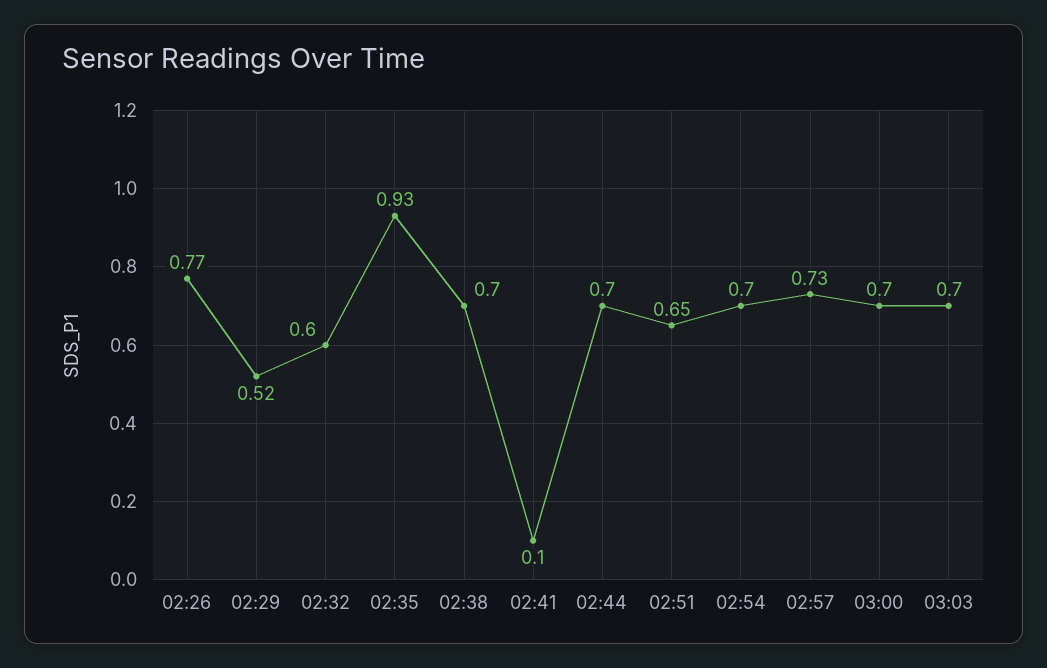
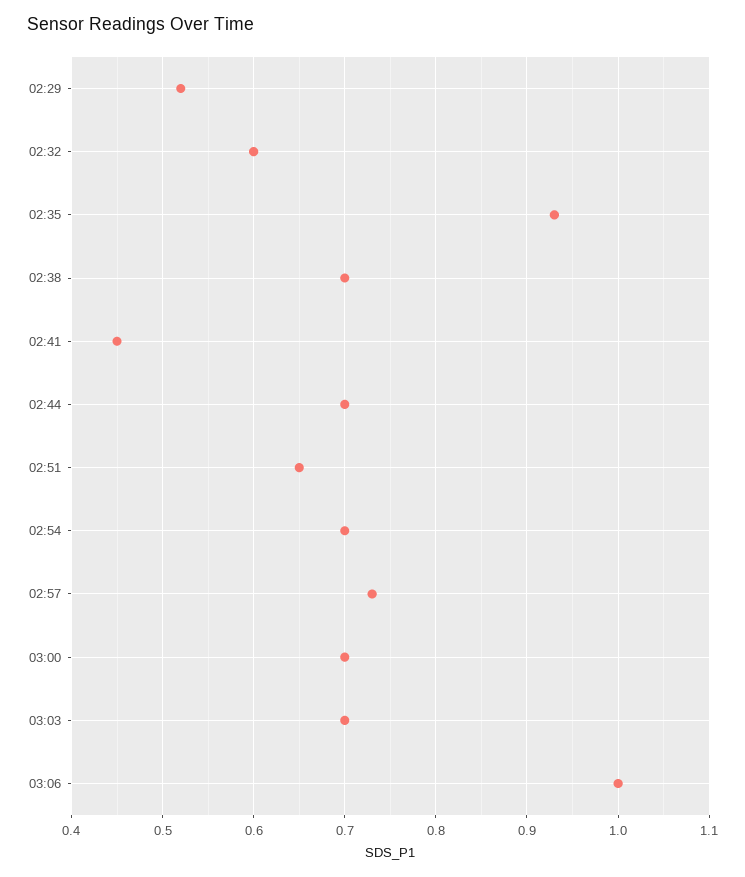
02:26: 0.77 -> none
02:41: 0.1 -> 0.45
03:06: none -> 1

